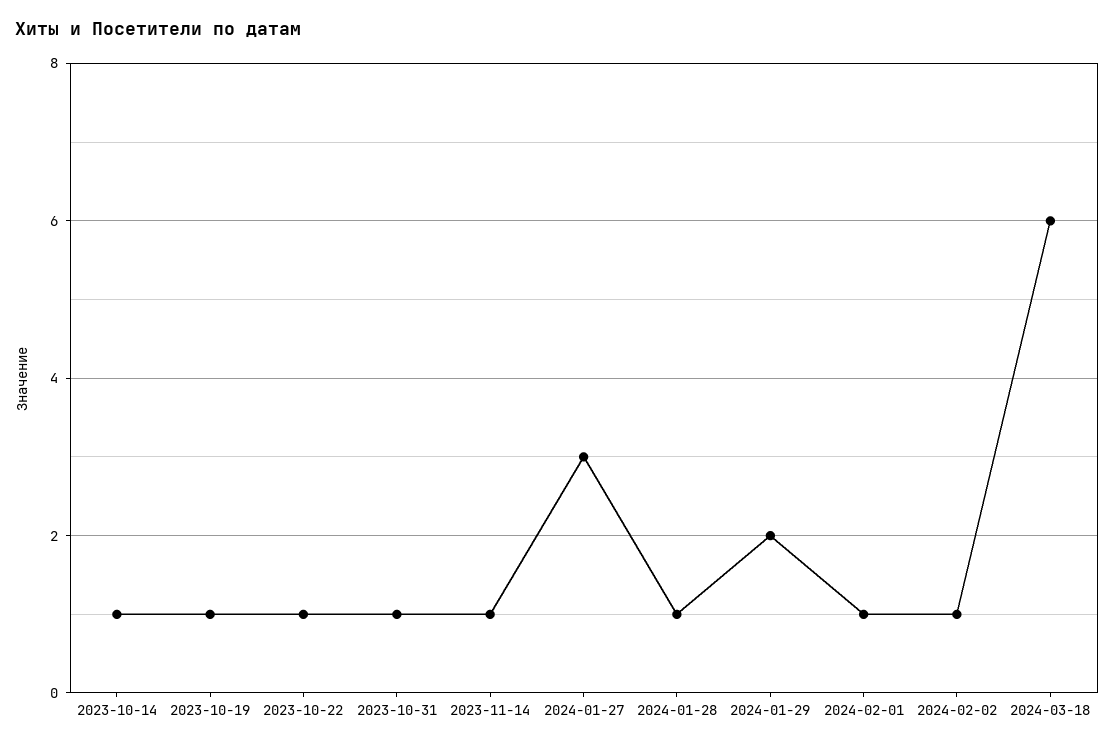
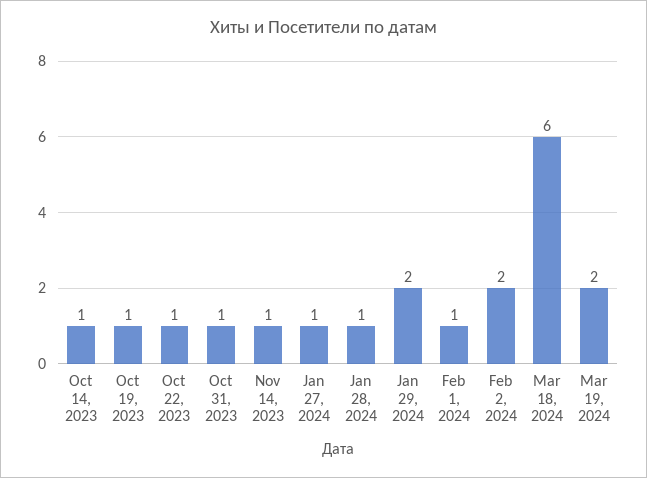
2024-01-27: 3 -> 1
2024-02-02: 1 -> 2
Mar 19, 2024: none -> 2

